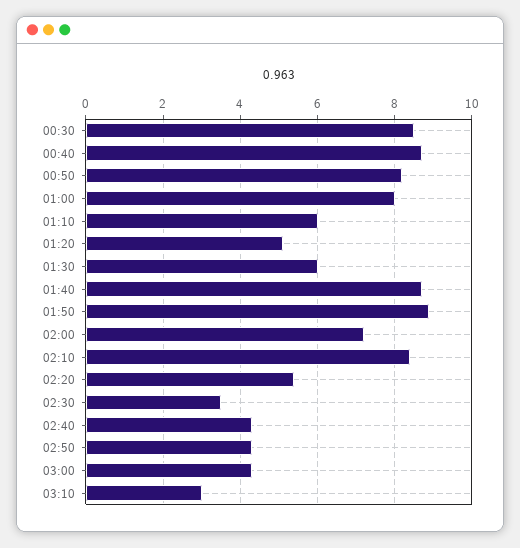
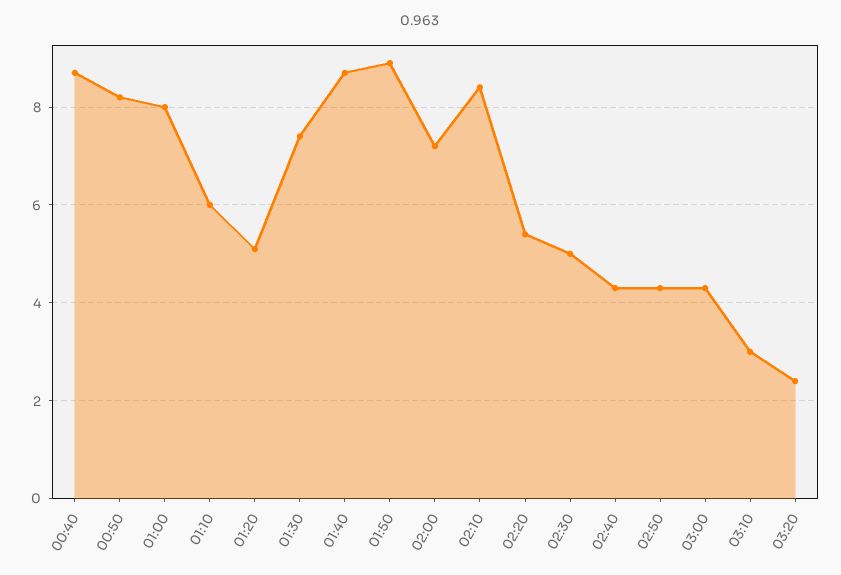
00:30: 8.5 -> none
01:30: 6 -> 7.5
02:30: 3.5 -> 5
03:20: none -> 2.5

